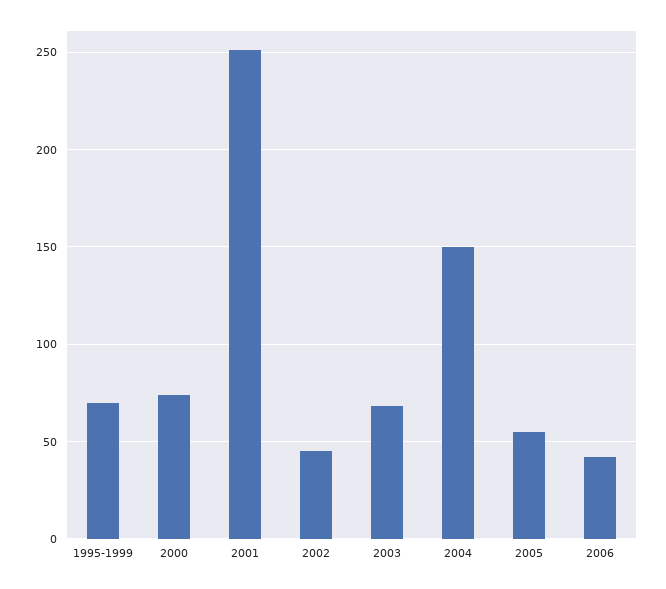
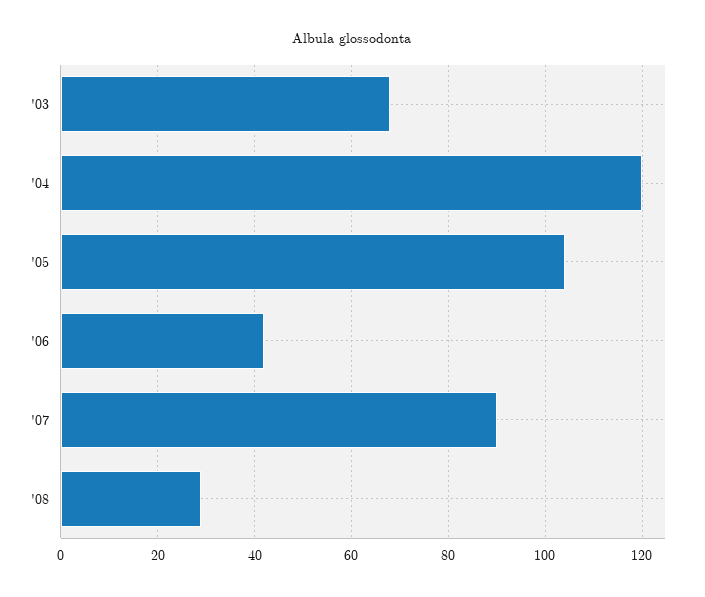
1995-1999: 70 -> none
2000: 75 -> none
2001: 250 -> none
2002: 45 -> none
2004: 150 -> 120
2005: 55 -> 105
'07: none -> 90
'08: none -> 30

